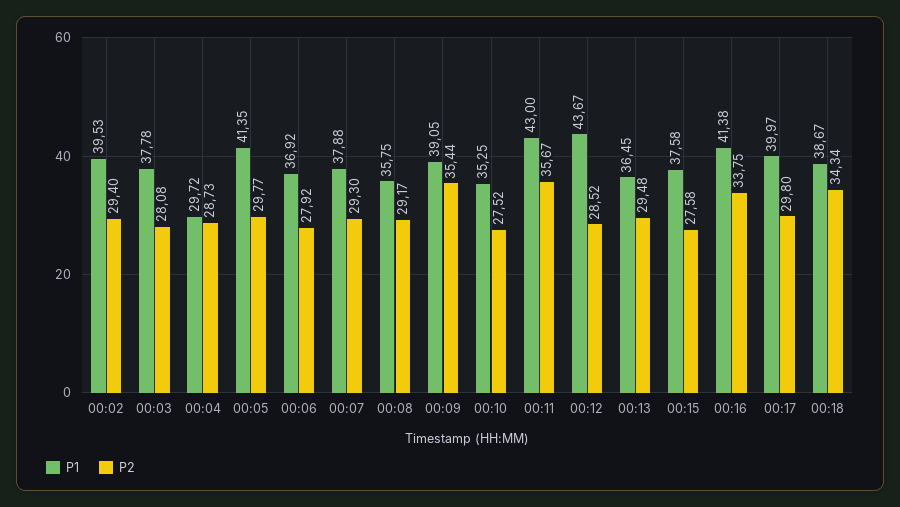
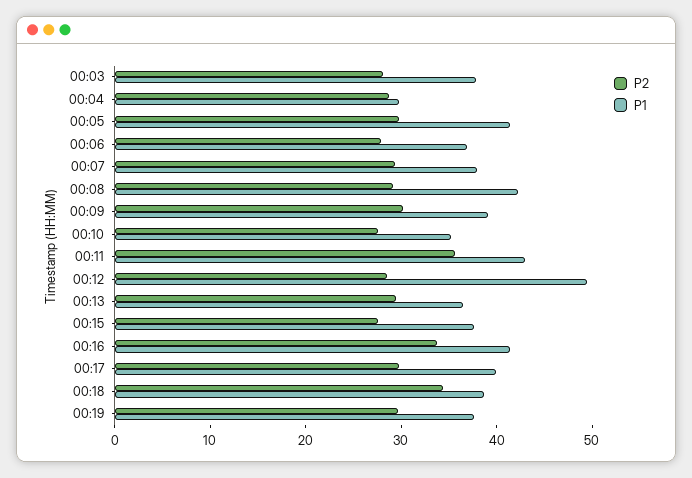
P1, 00:02: 39.53 -> none
P2, 00:02: 29.4 -> none
P1, 00:08: 35.75 -> 42
P2, 00:09: 35.44 -> 30
P1, 00:12: 43.67 -> 50
P2, 00:19: none -> 30
P1, 00:19: none -> 38

